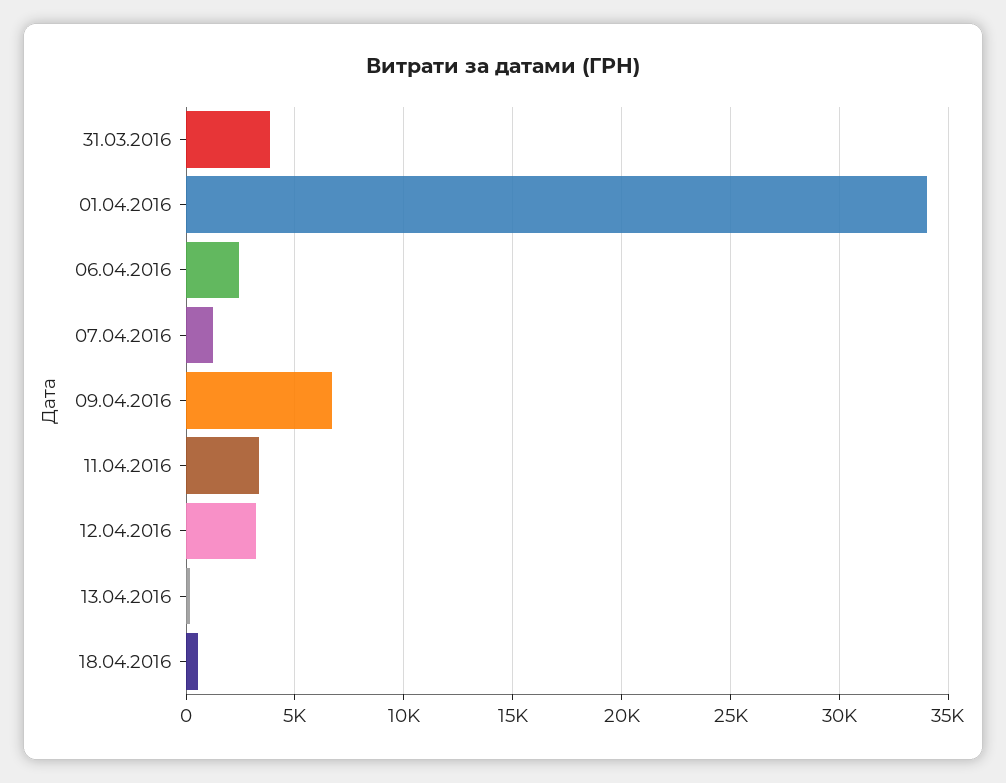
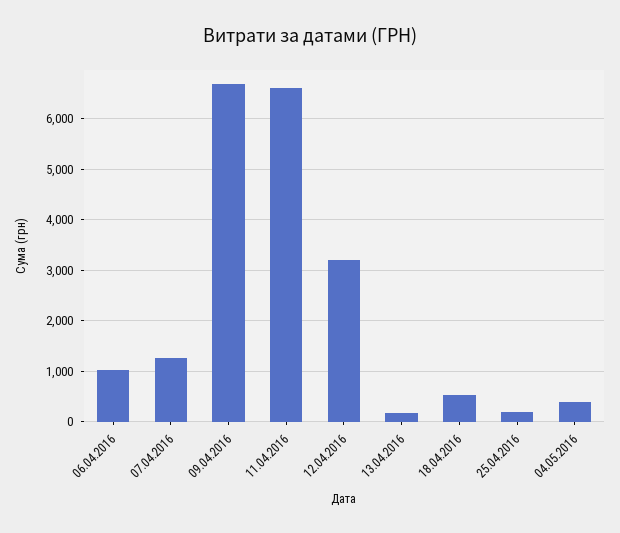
31.03.2016: 4000 -> none
01.04.2016: 34000 -> none
06.04.2016: 2500 -> 1000
11.04.2016: 3500 -> 6600
25.04.2016: none -> 200
04.05.2016: none -> 400

